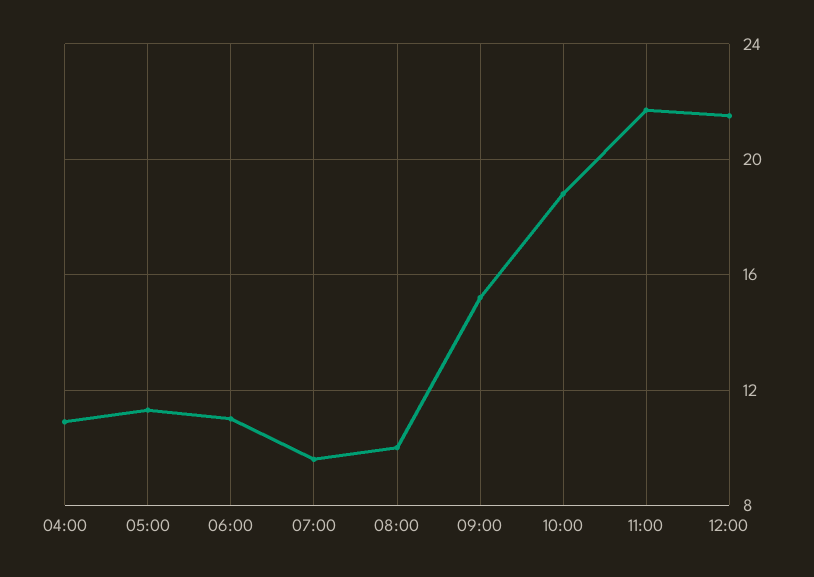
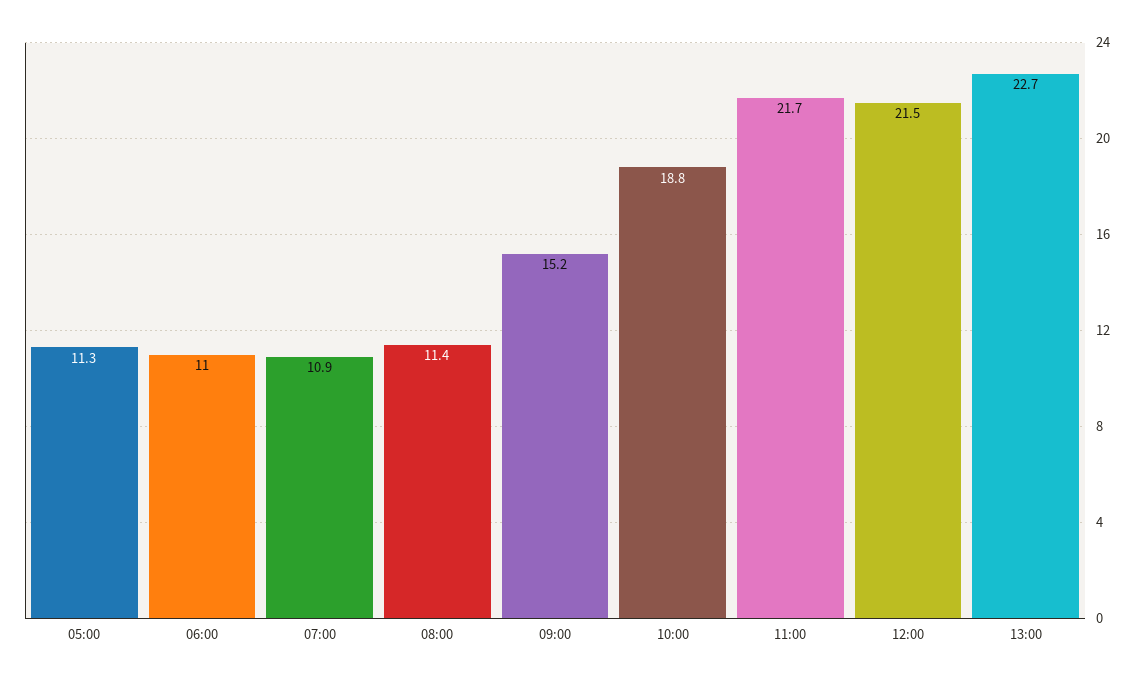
04:00: 11 -> none
07:00: 9.5 -> 10.9
08:00: 10 -> 11.4
13:00: none -> 22.7

